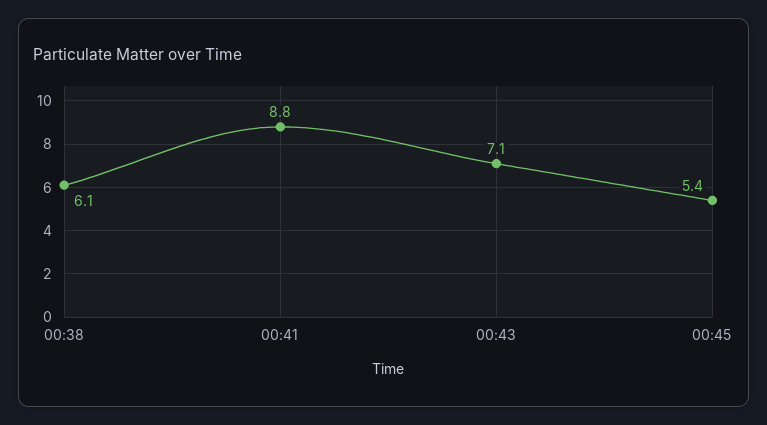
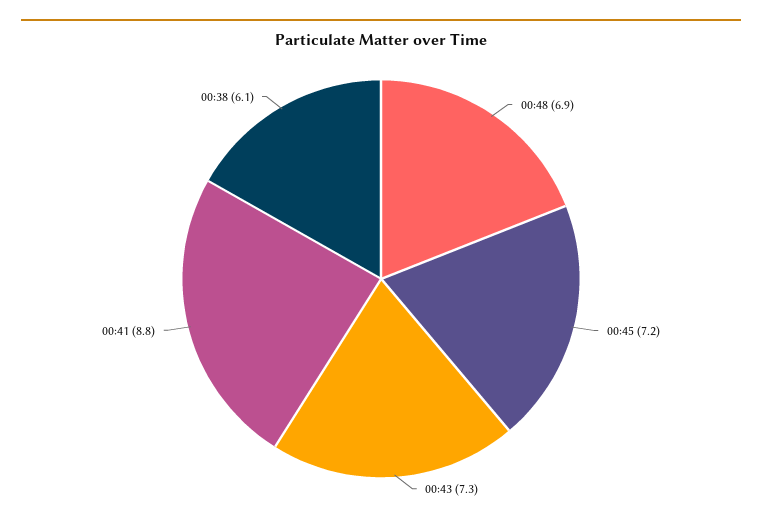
00:43: 7.1 -> 7.3
00:45: 5.4 -> 7.2
00:48: none -> 6.9

